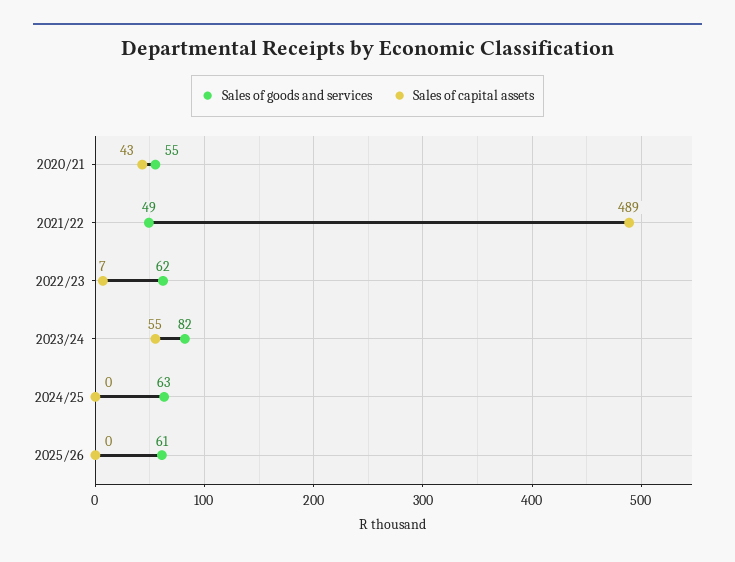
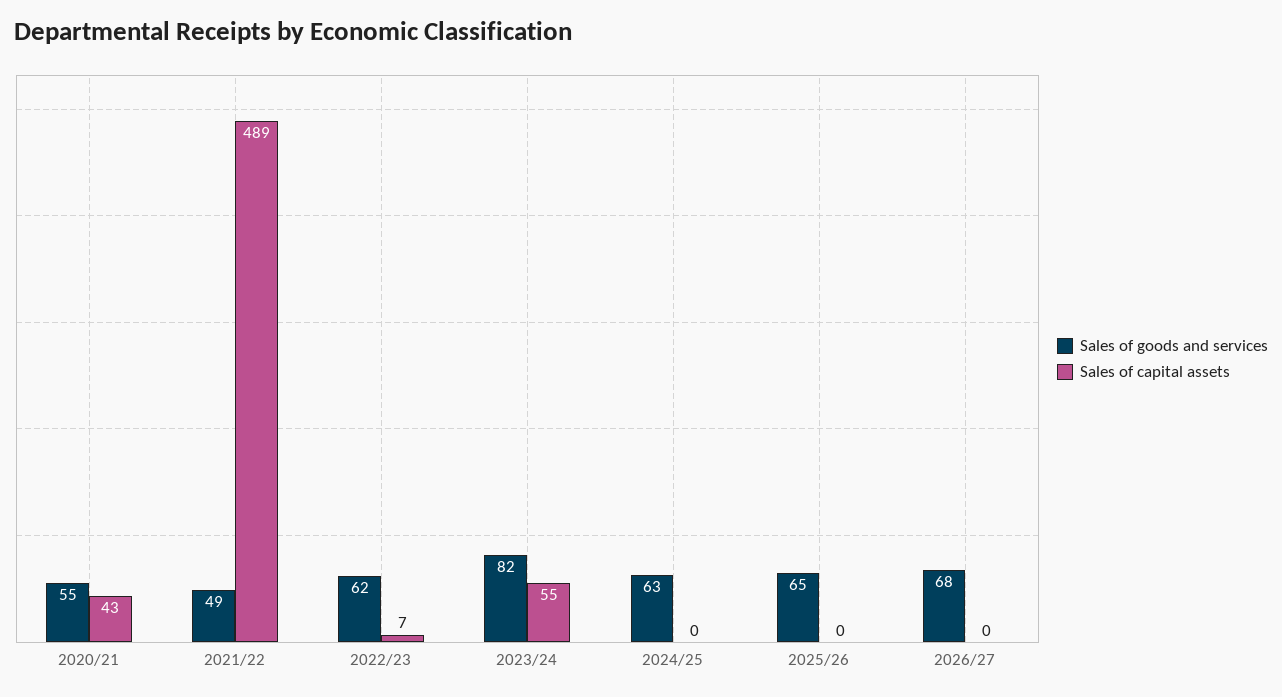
Sales of goods and services, 2025/26: 61 -> 65
Sales of goods and services, 2026/27: none -> 68
Sales of capital assets, 2026/27: none -> 0

